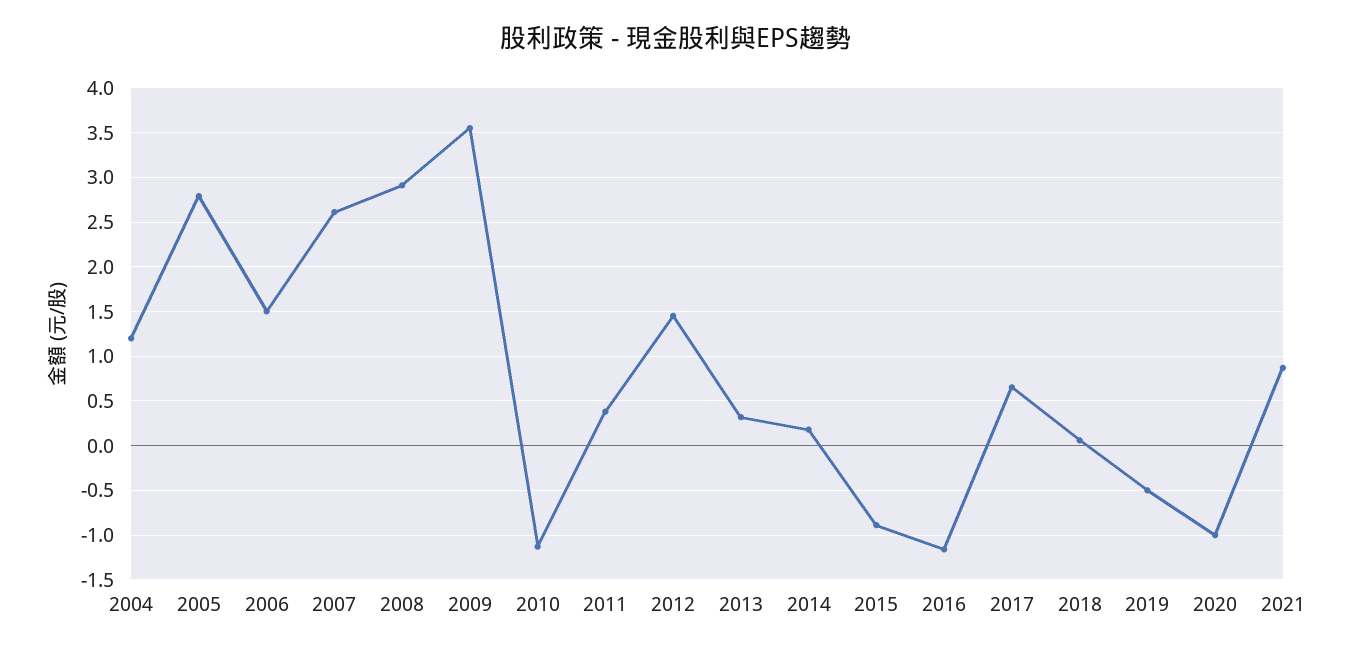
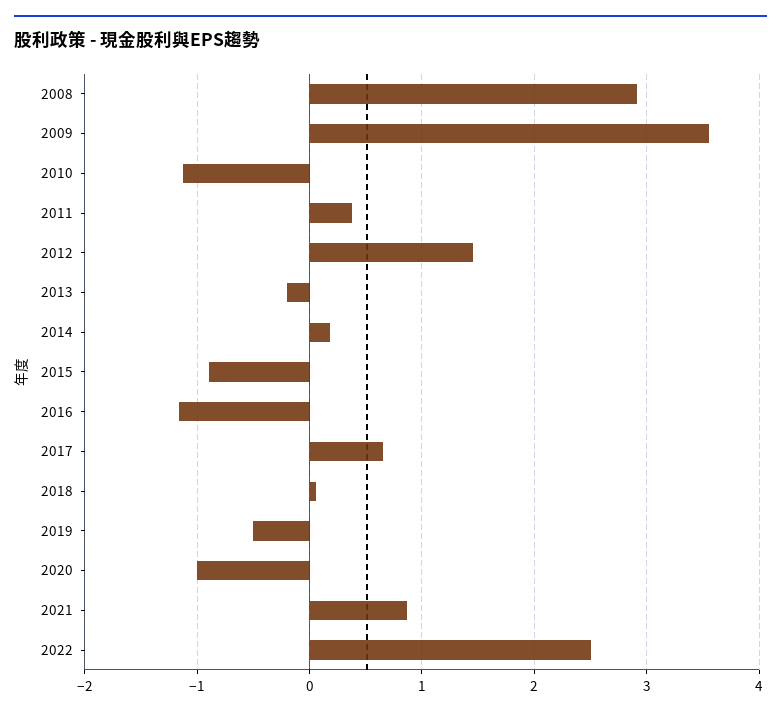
2004: 1.2 -> none
2005: 2.8 -> none
2006: 1.5 -> none
2007: 2.6 -> none
2013: 0.3 -> -0.2
2022: none -> 2.5

